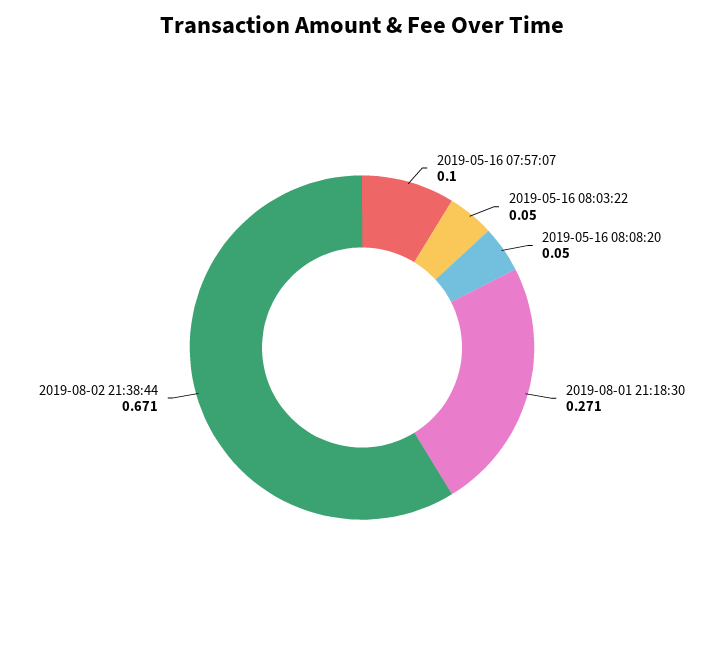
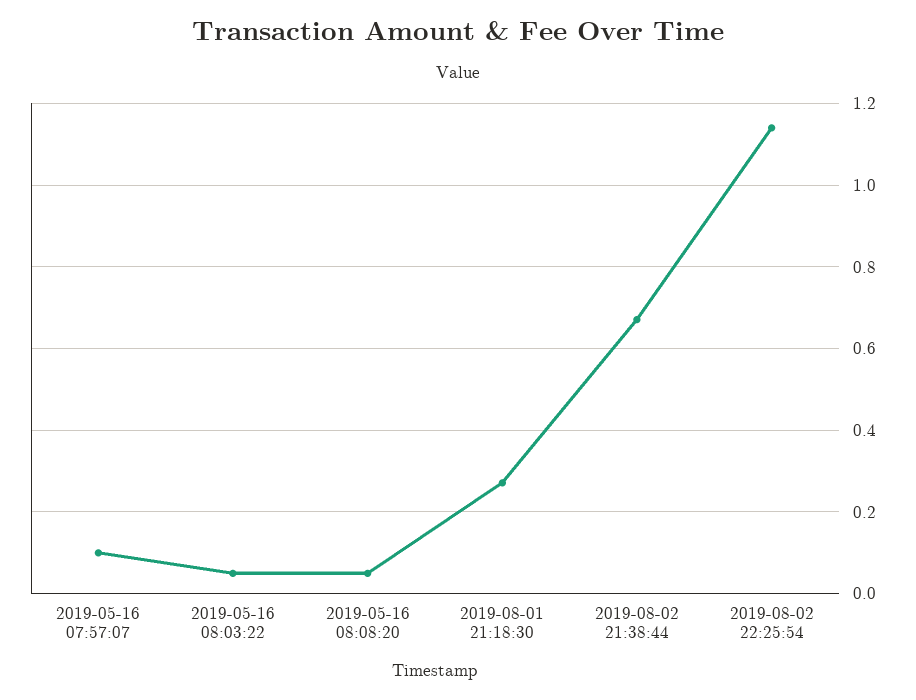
2019-08-02 22:25:54: none -> 1.14

